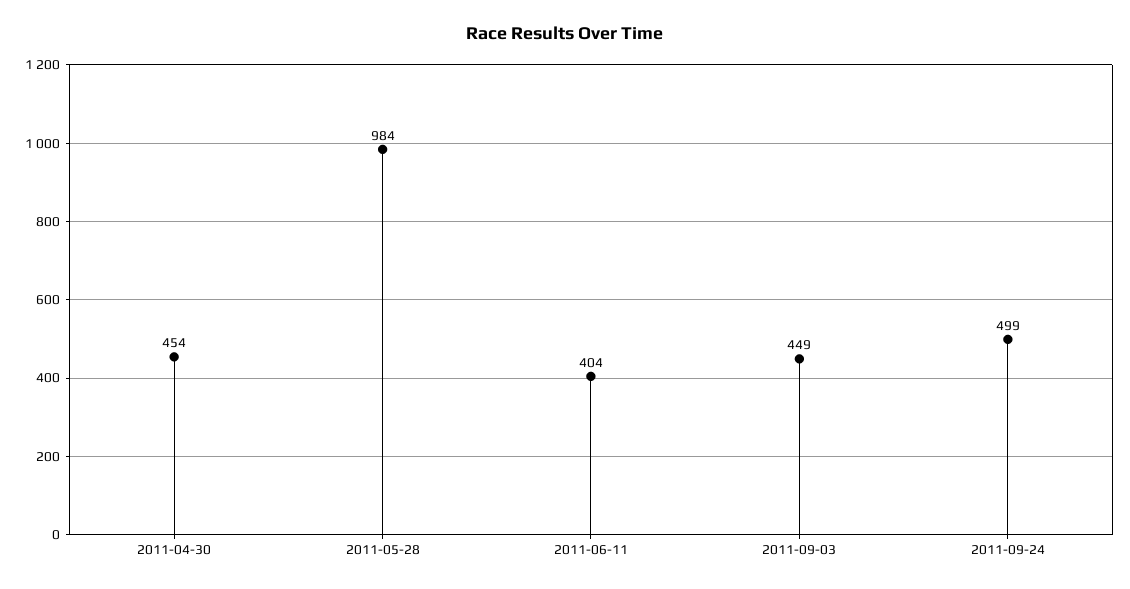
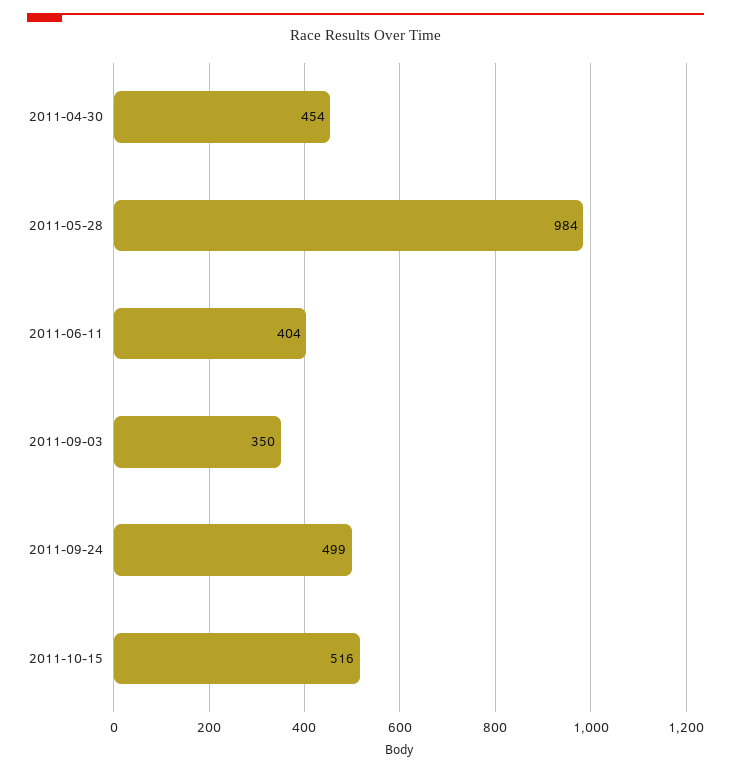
2011-09-03: 449 -> 350
2011-10-15: none -> 516

